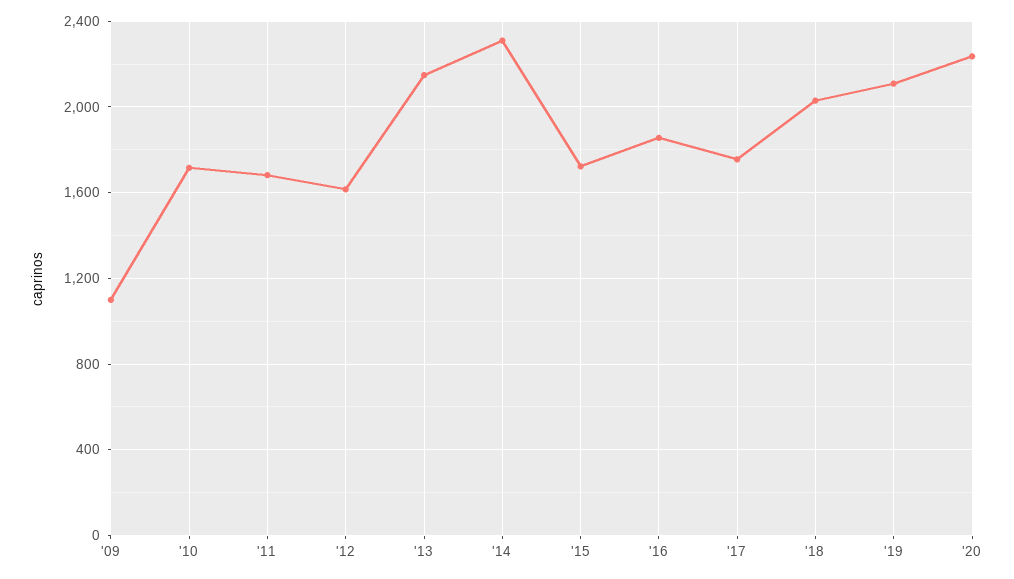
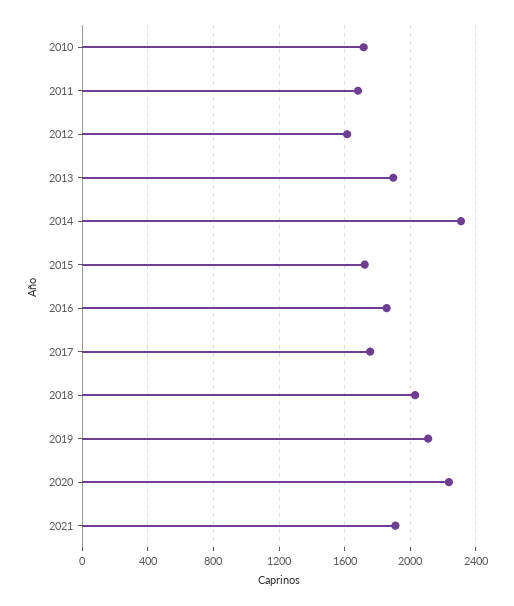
'09: 1100 -> none
'13: 2150 -> 1900
2021: none -> 1900

